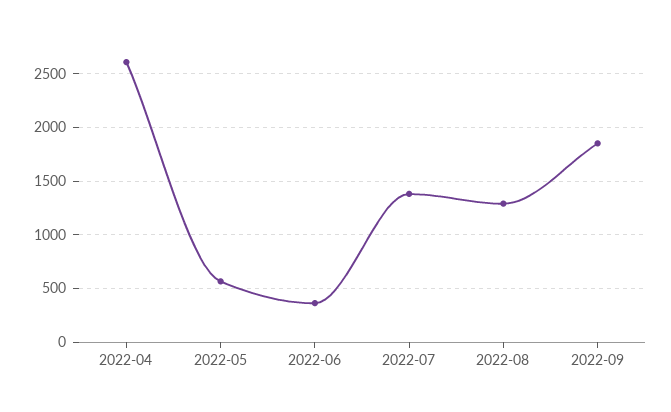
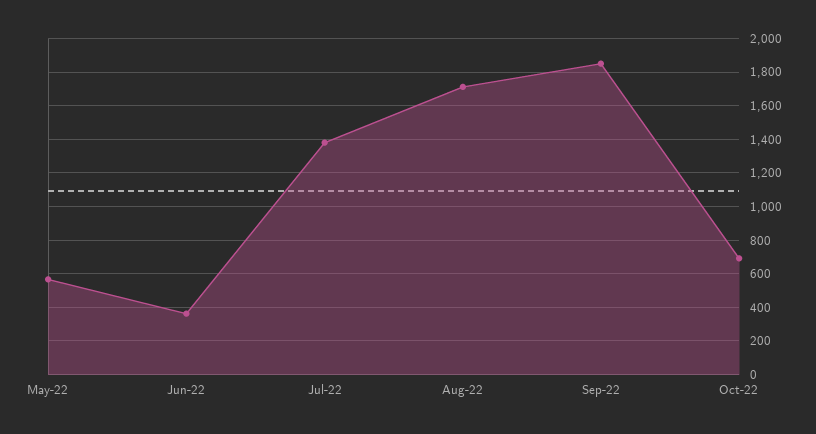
2022-04: 2600 -> none
2022-08: 1300 -> 1700
Oct-22: none -> 700

